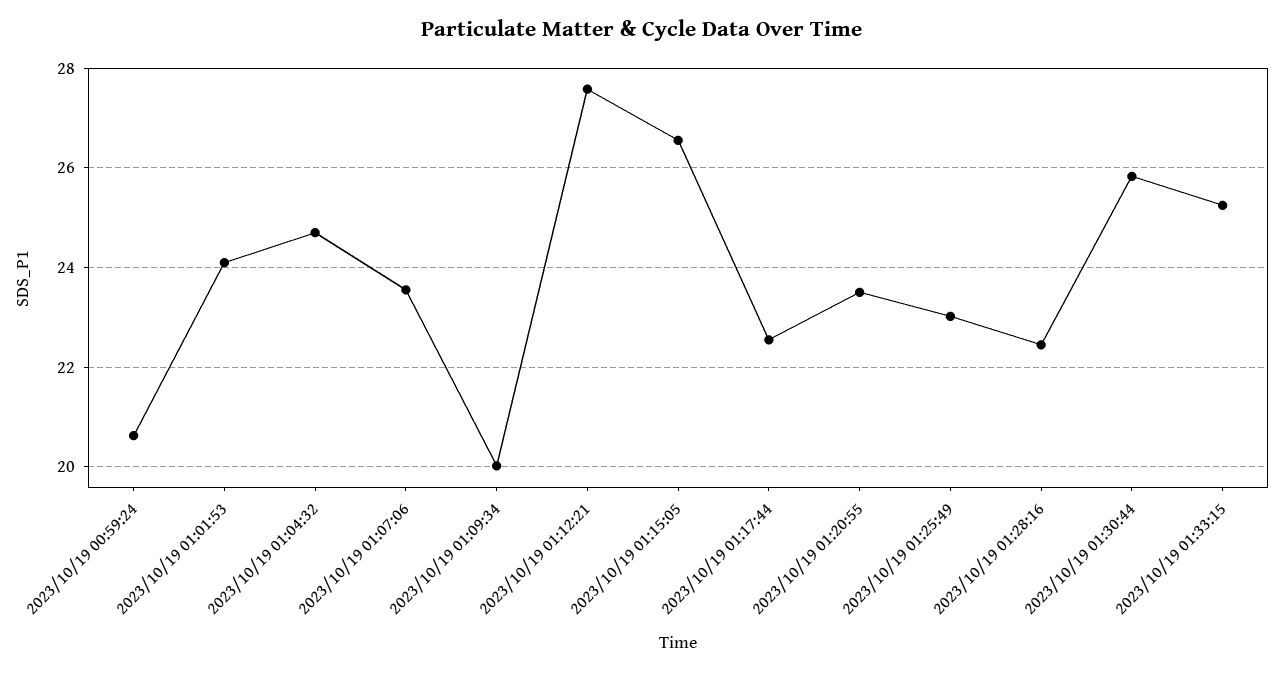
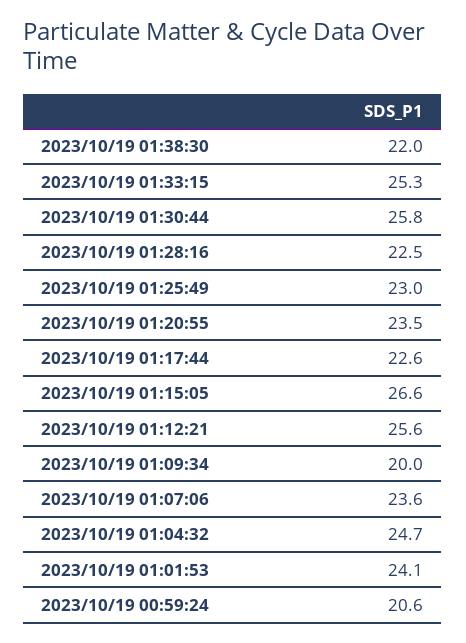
2023/10/19 01:12:21: 27.6 -> 25.6
2023/10/19 01:38:30: none -> 22

